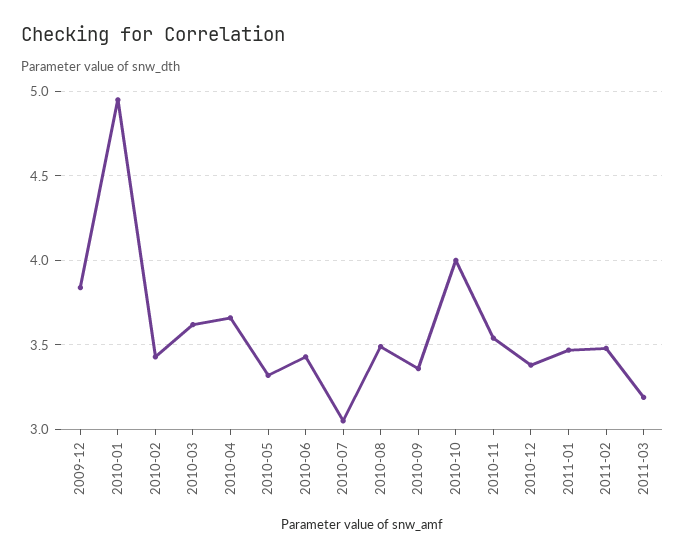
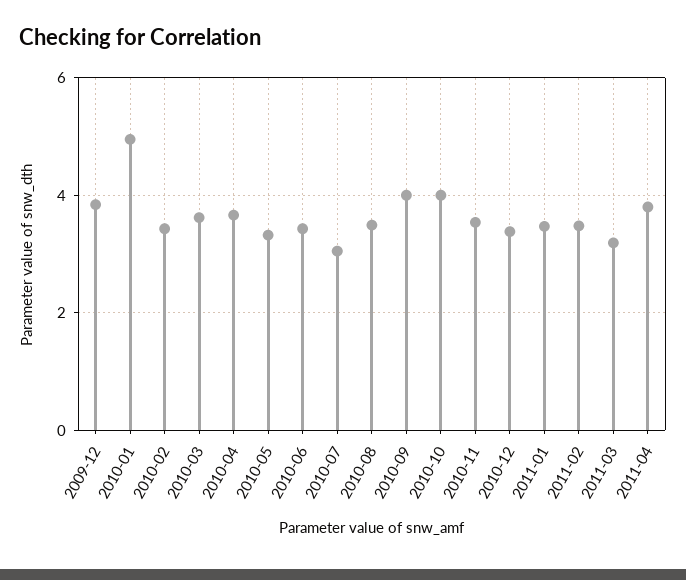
2010-09: 3.35 -> 4
2011-04: none -> 3.8

